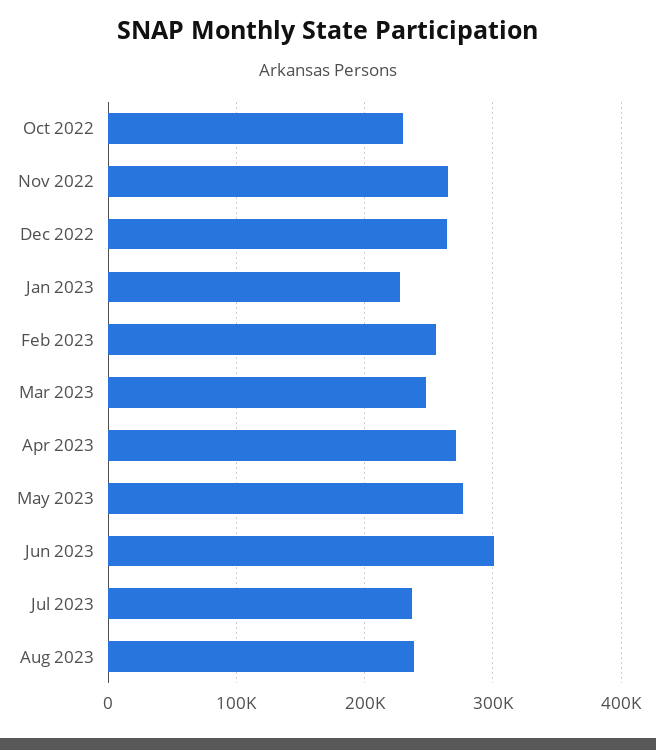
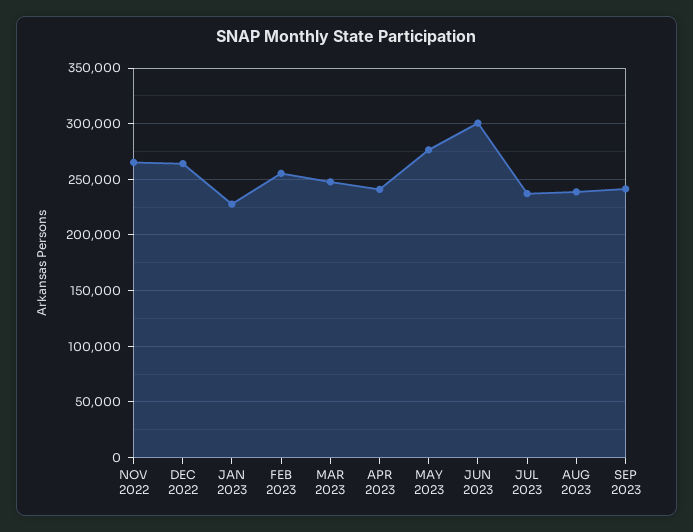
Oct 2022: 230000 -> none
Apr 2023: 270000 -> 240000
SEP 2023: none -> 240000

